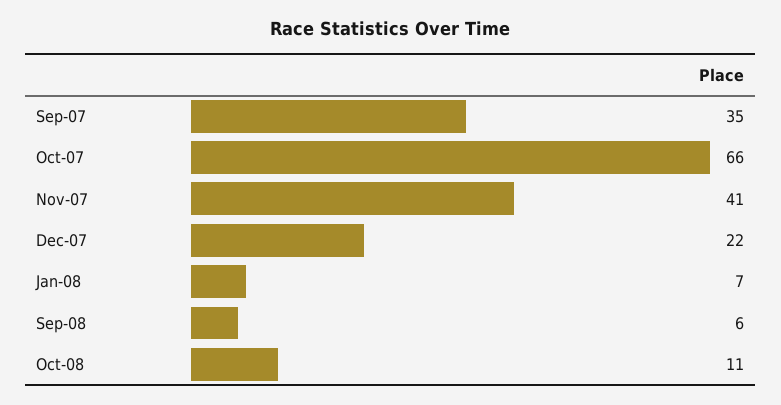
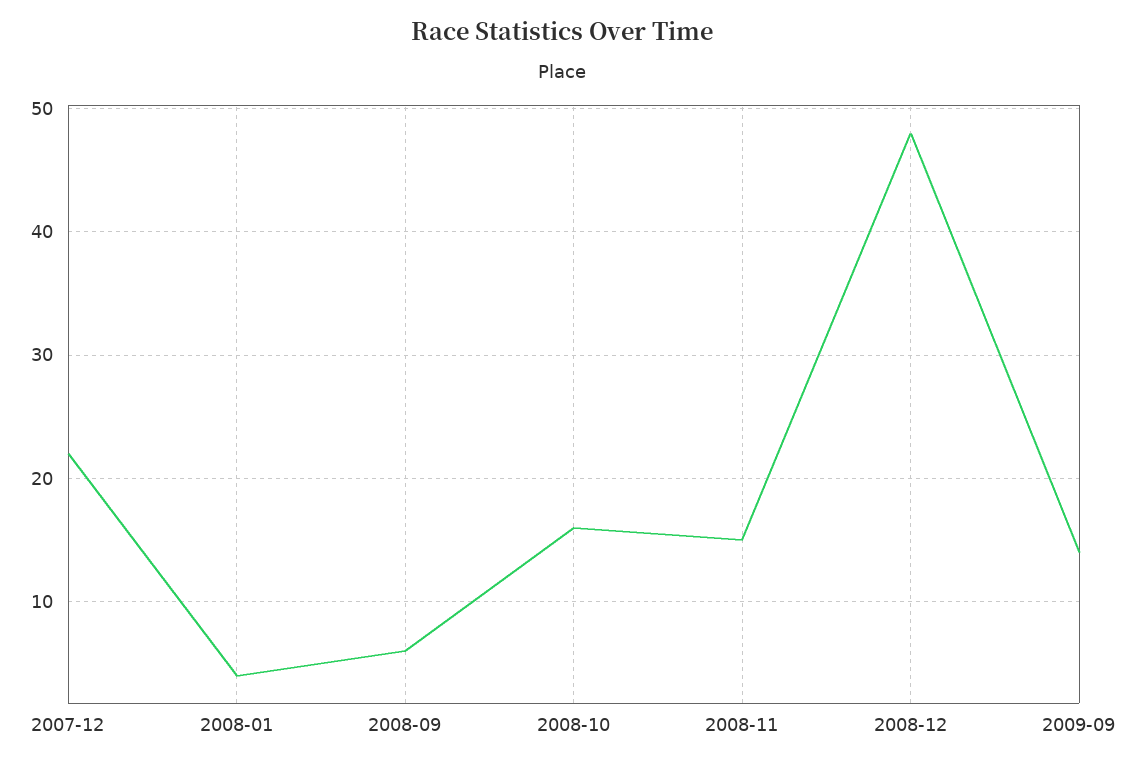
Sep-07: 35 -> none
Oct-07: 66 -> none
Nov-07: 41 -> none
Jan-08: 7 -> 4
Oct-08: 11 -> 16
2008-11: none -> 15
2008-12: none -> 48
2009-09: none -> 14

